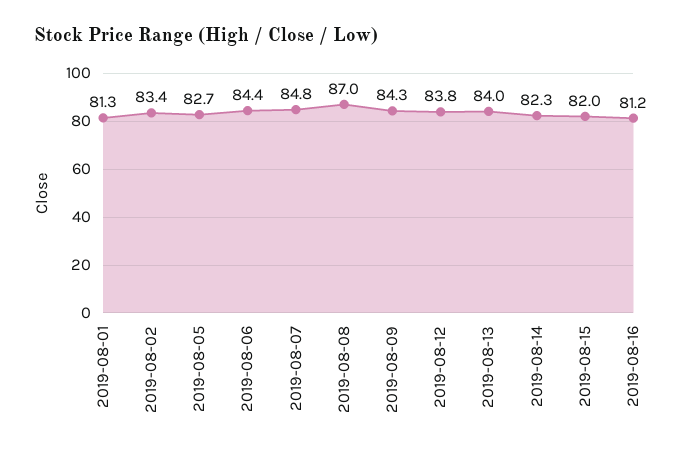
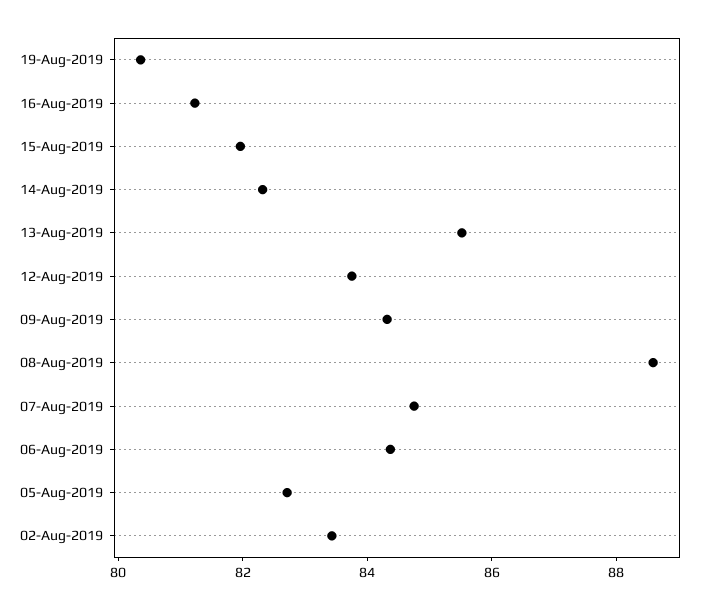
2019-08-01: 81.3 -> none
2019-08-08: 87 -> 88.5
2019-08-13: 84 -> 85.5
19-Aug-2019: none -> 80.5

